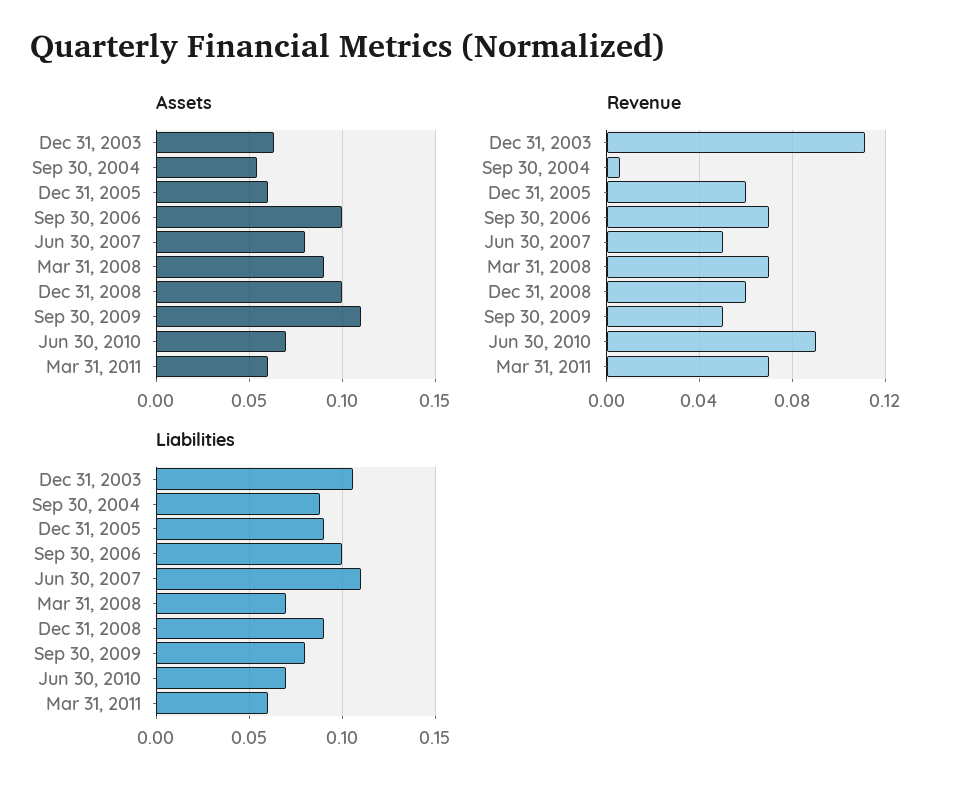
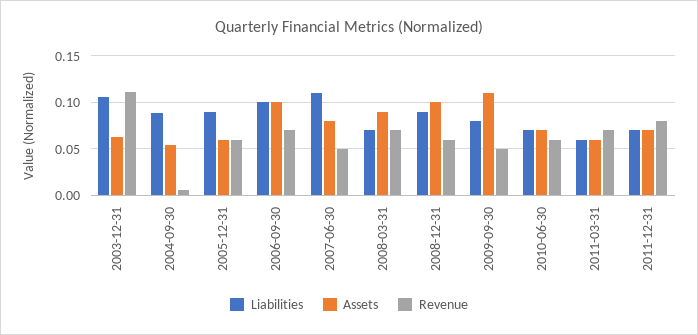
Revenue, Jun 30, 2010: 0.09 -> 0.06
Liabilities, 2011-12-31: none -> 0.07
Assets, 2011-12-31: none -> 0.07
Revenue, 2011-12-31: none -> 0.08

